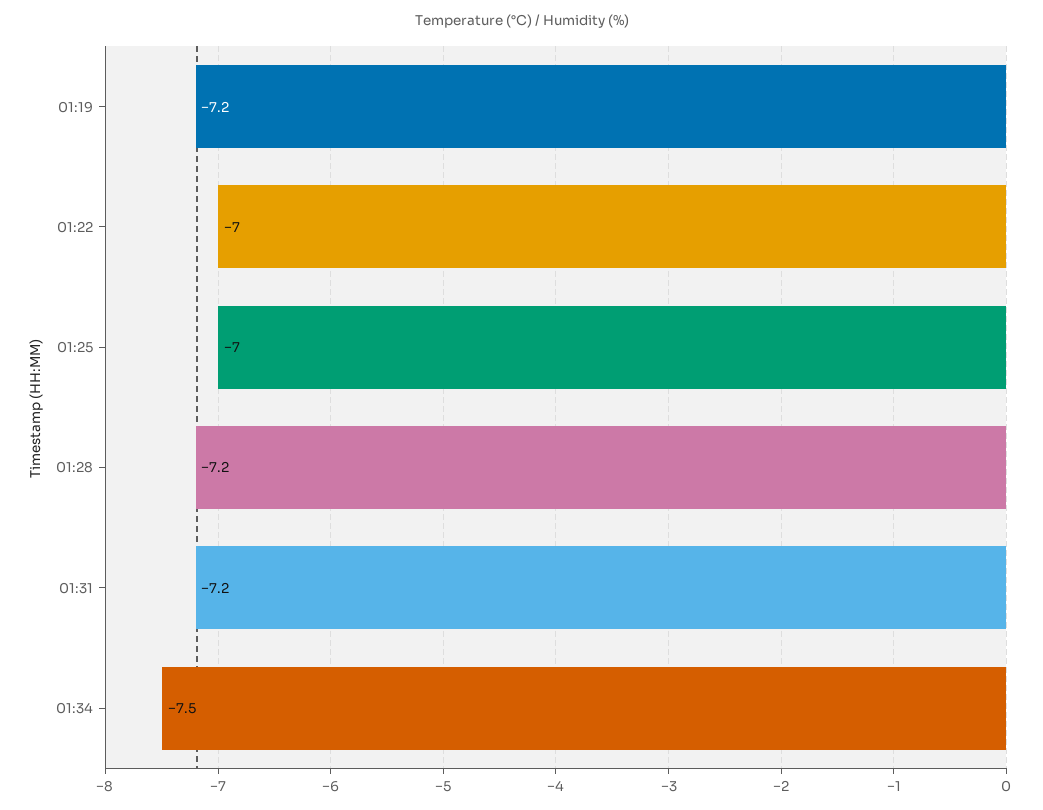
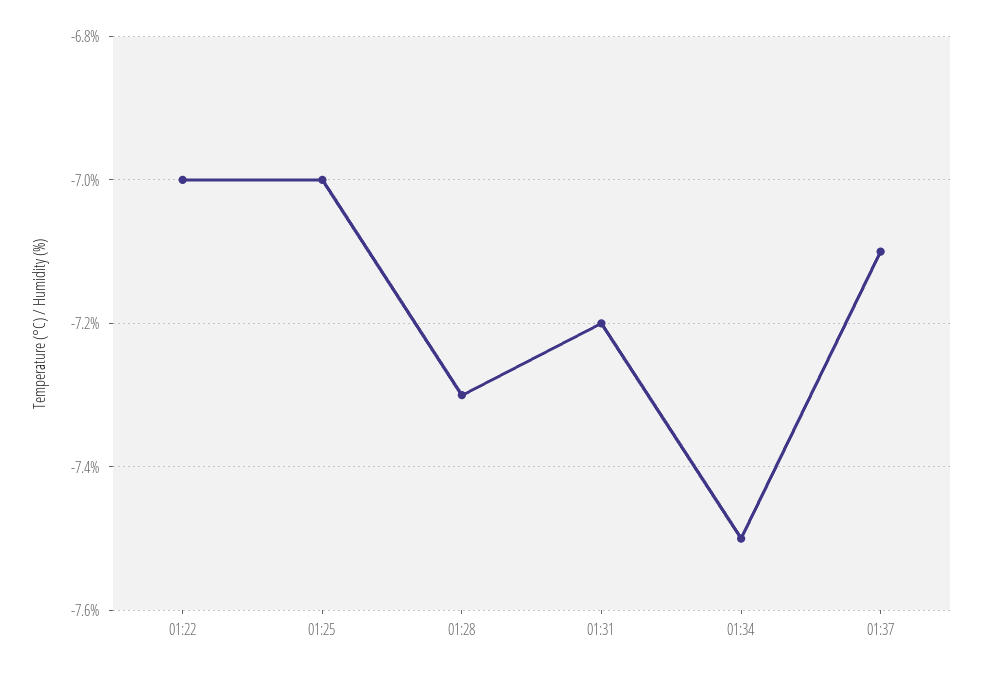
01:19: -7.2 -> none
01:28: -7.2 -> -7.3
01:37: none -> -7.1

